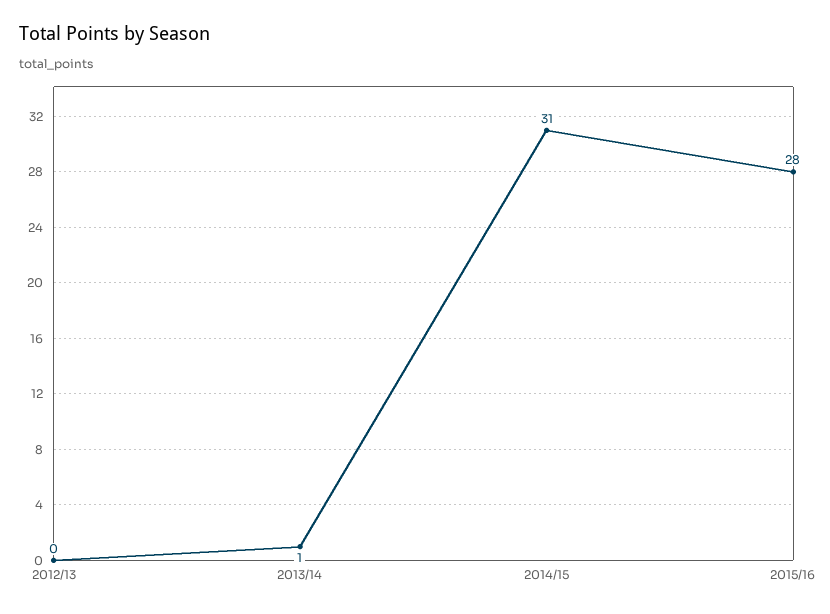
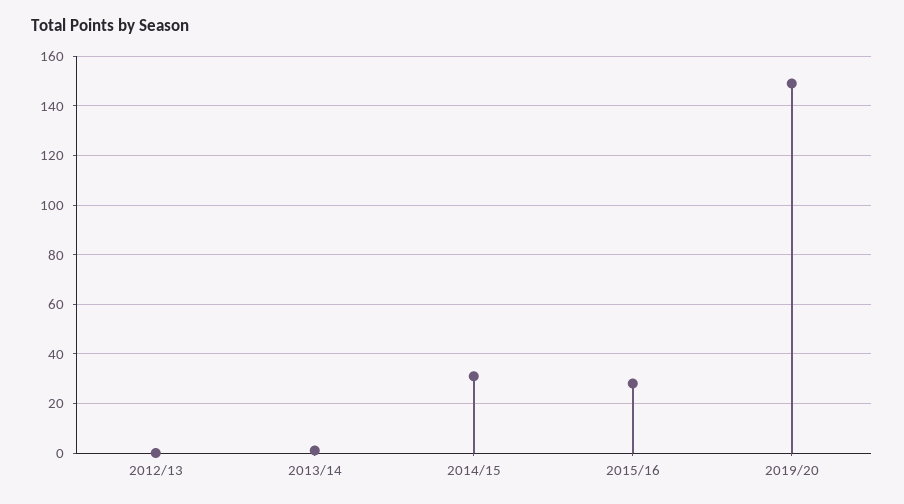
2019/20: none -> 150

